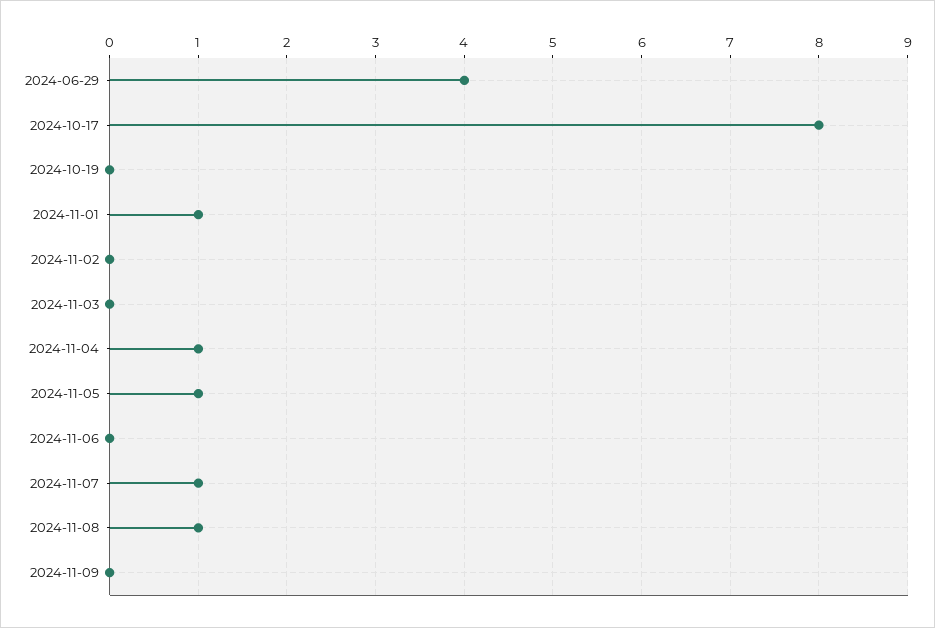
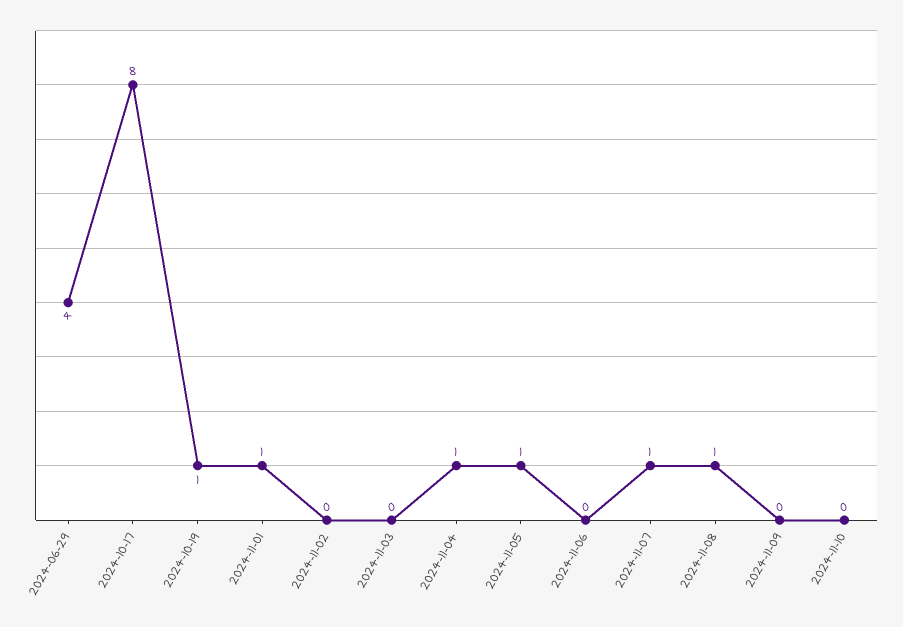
2024-10-19: 0 -> 1
2024-11-10: none -> 0

